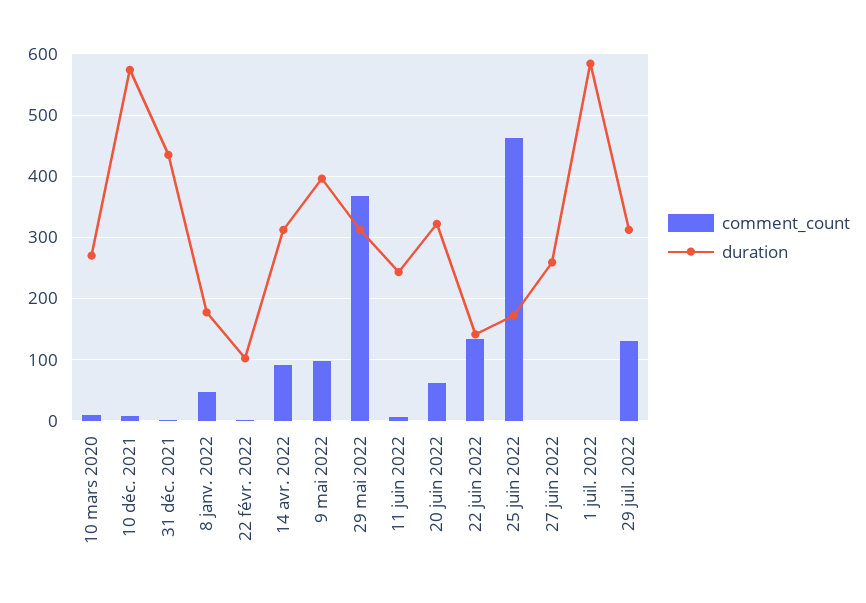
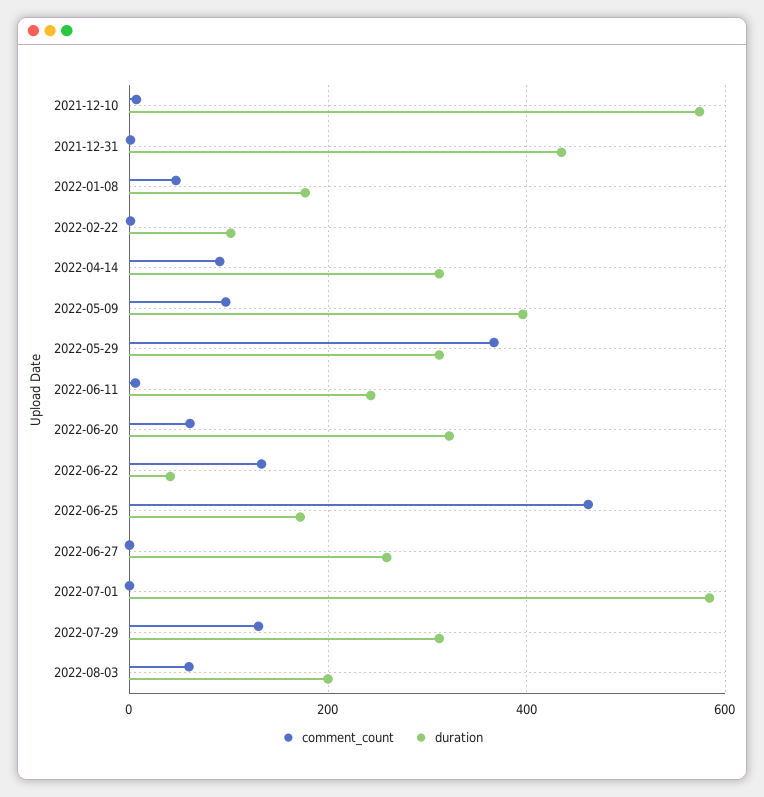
comment_count, 10 mars 2020: 10 -> none
duration, 10 mars 2020: 270 -> none
duration, 22 juin 2022: 140 -> 40
comment_count, 2022-08-03: none -> 60
duration, 2022-08-03: none -> 200

